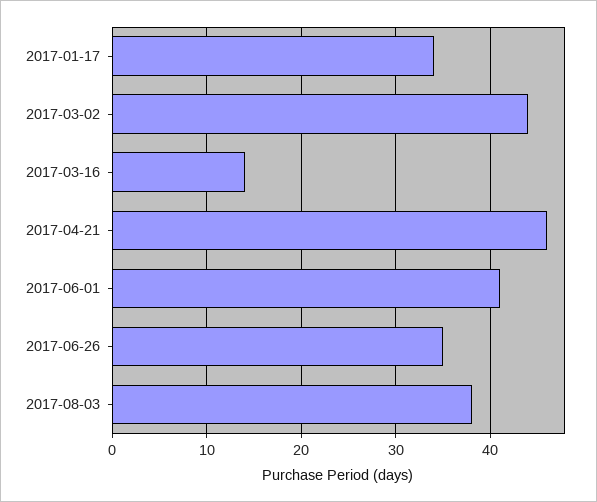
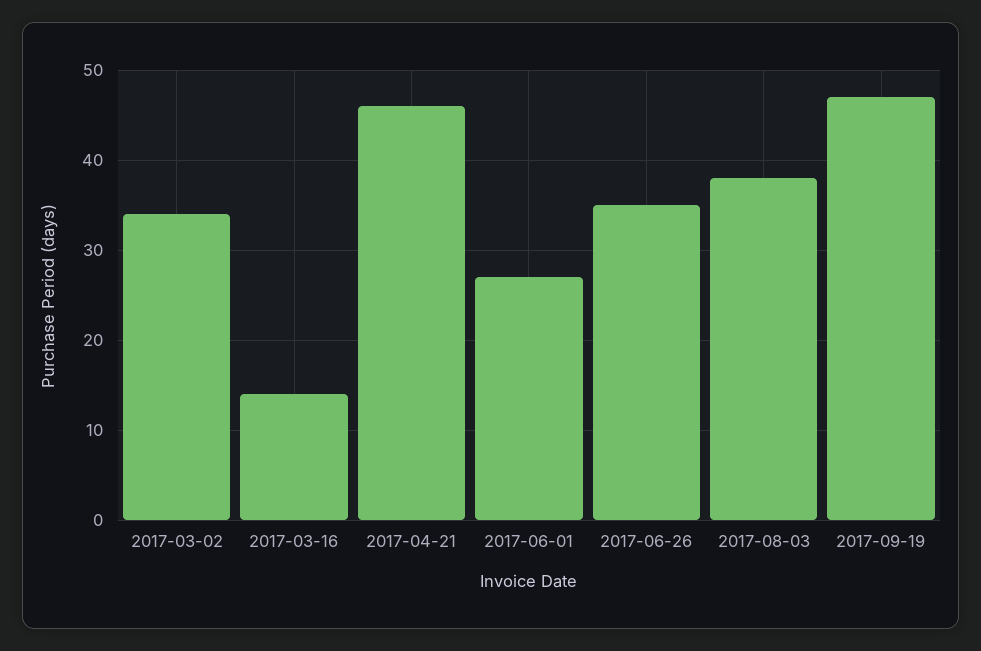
2017-01-17: 34 -> none
2017-03-02: 44 -> 34
2017-06-01: 41 -> 27
2017-09-19: none -> 47

